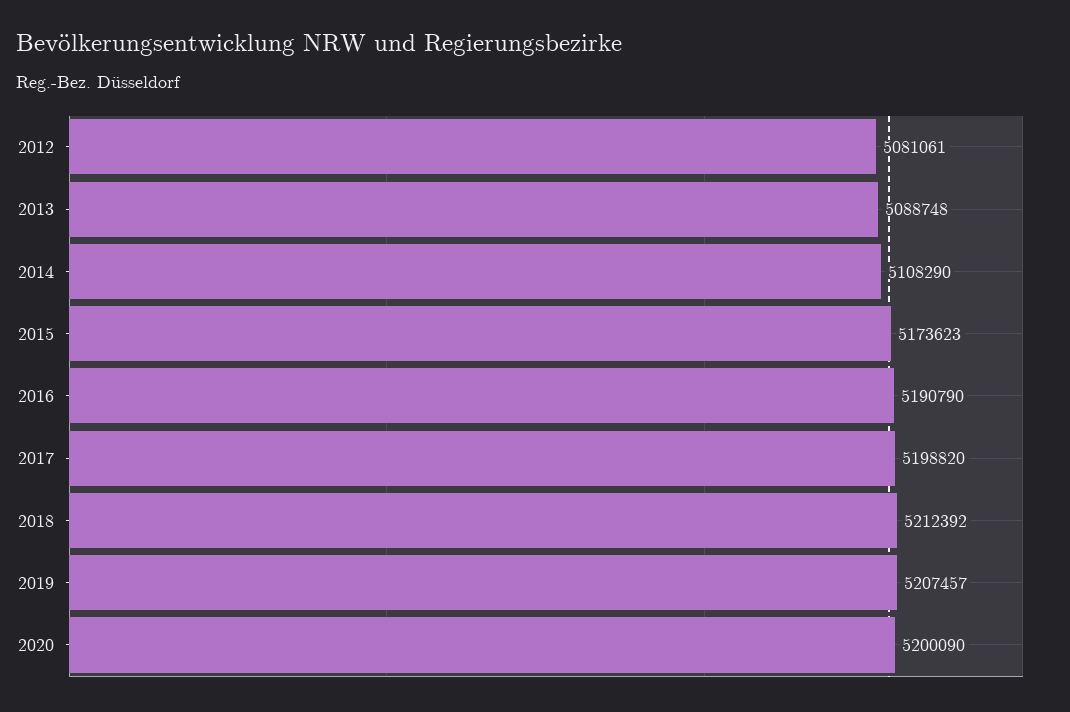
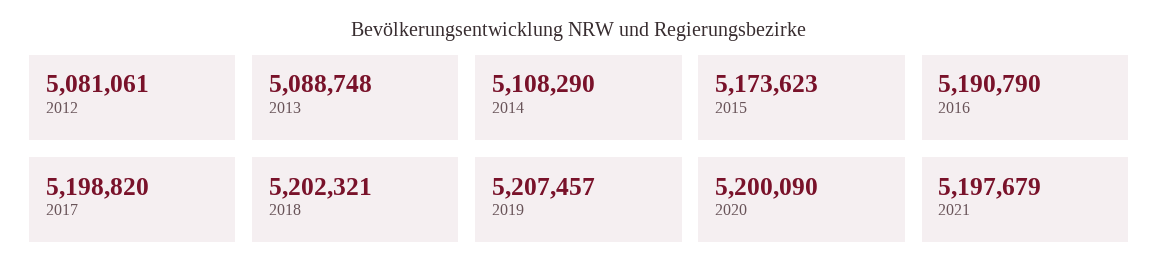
2018: 5212392 -> 5202321
2021: none -> 5197679

